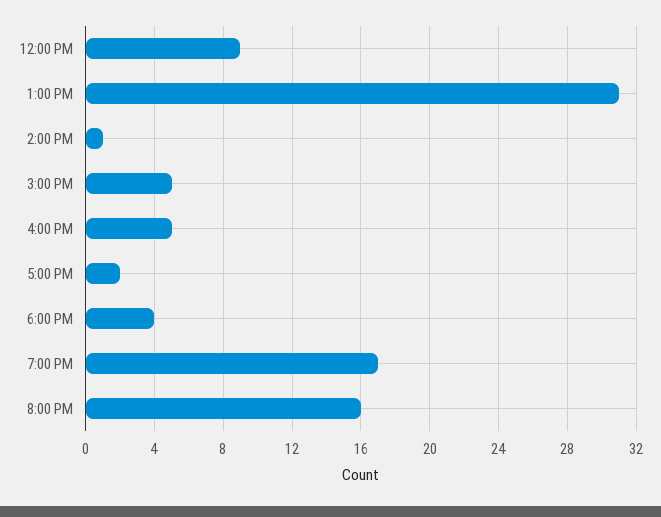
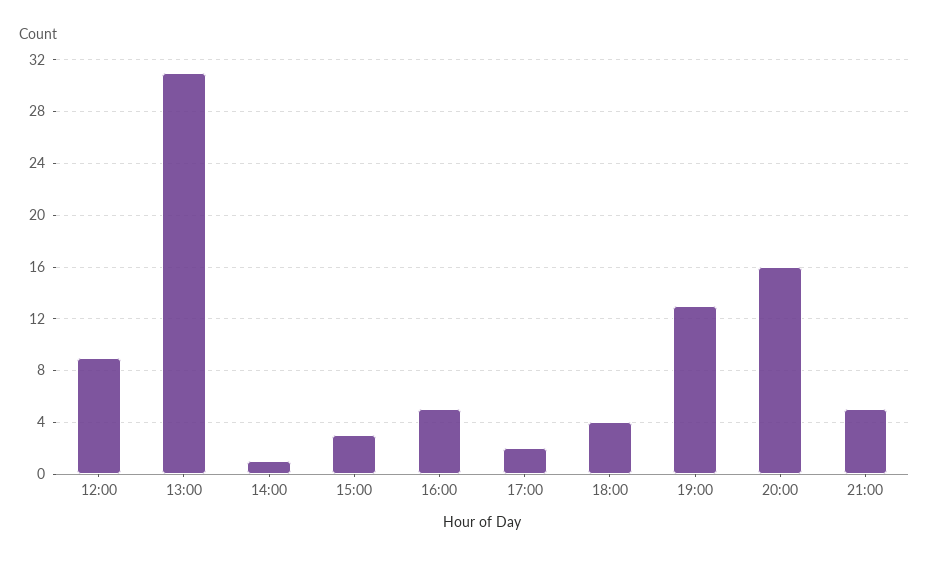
3:00 PM: 5 -> 3
7:00 PM: 17 -> 13
21:00: none -> 5

